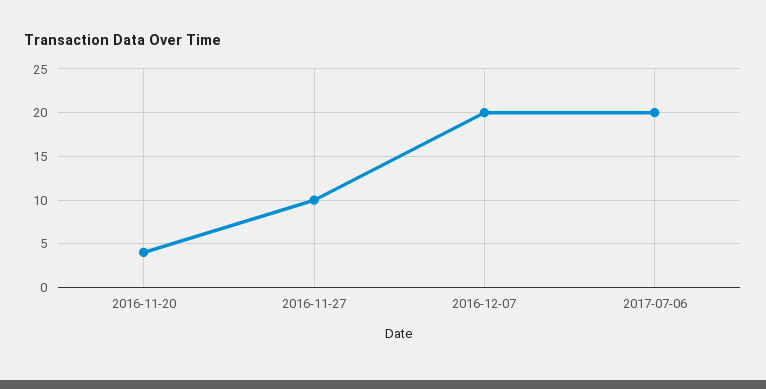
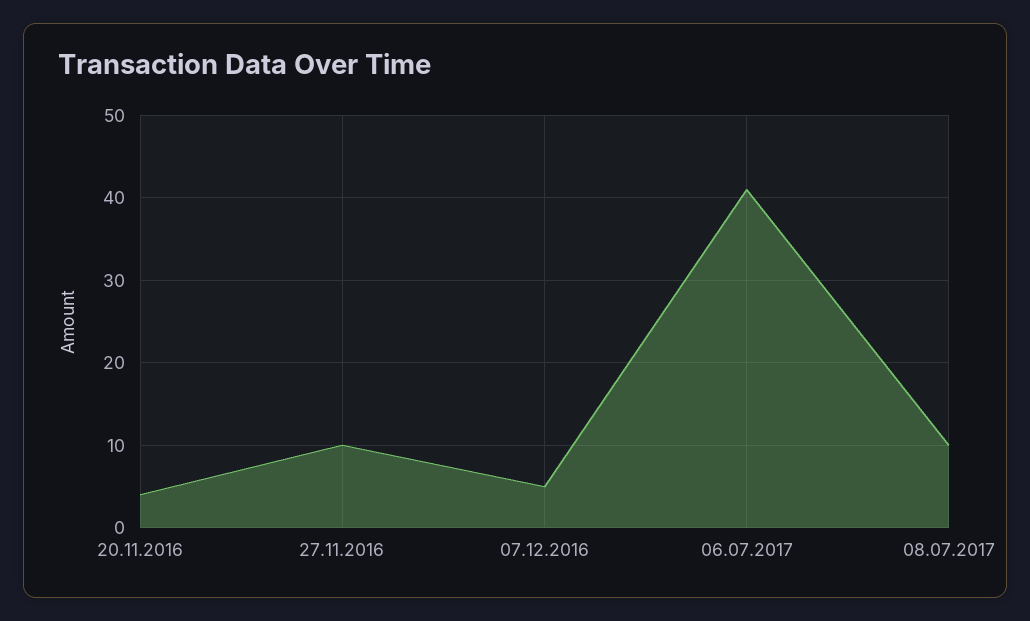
2016-12-07: 20 -> 5
2017-07-06: 20 -> 41
08.07.2017: none -> 10

